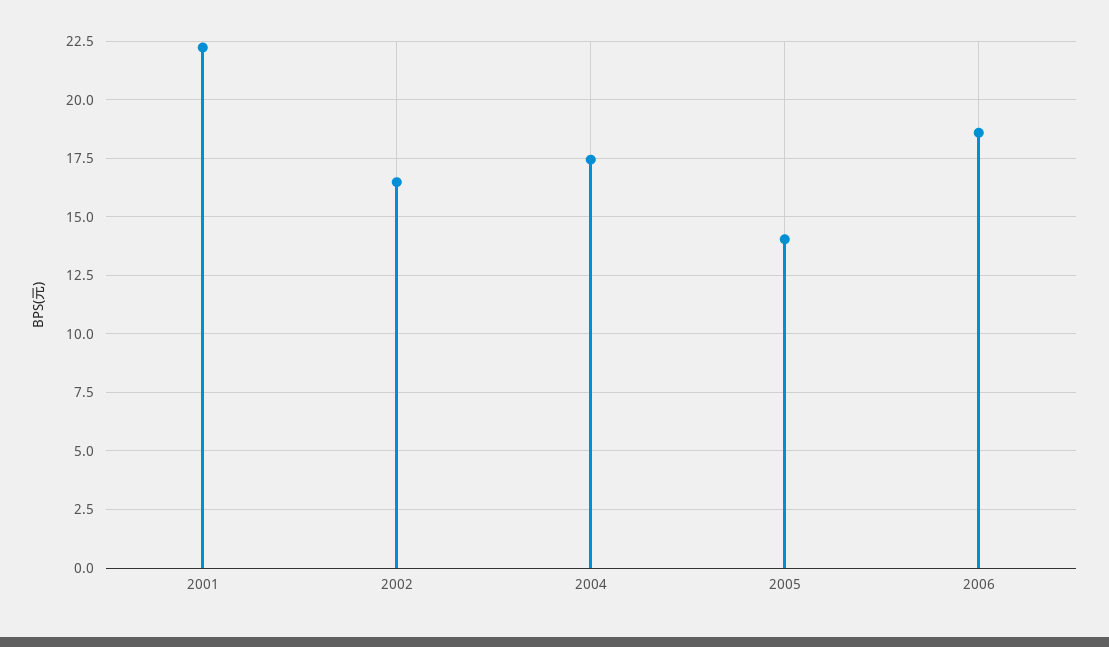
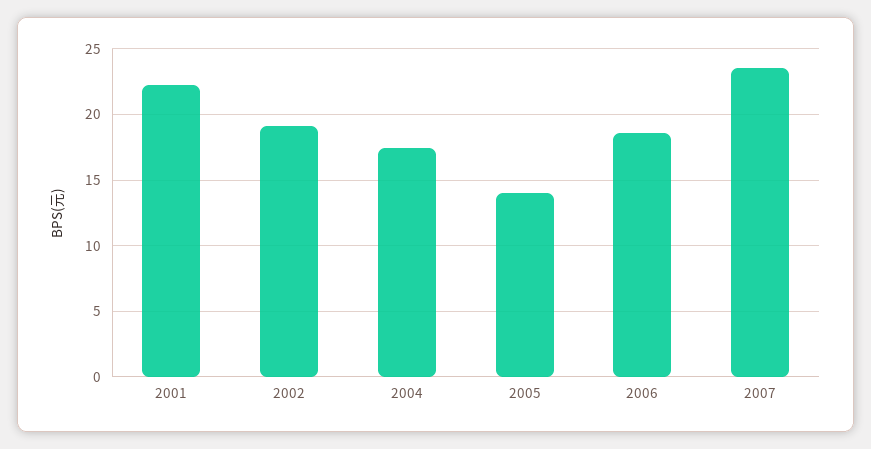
2002: 16.5 -> 19
2007: none -> 23.5

